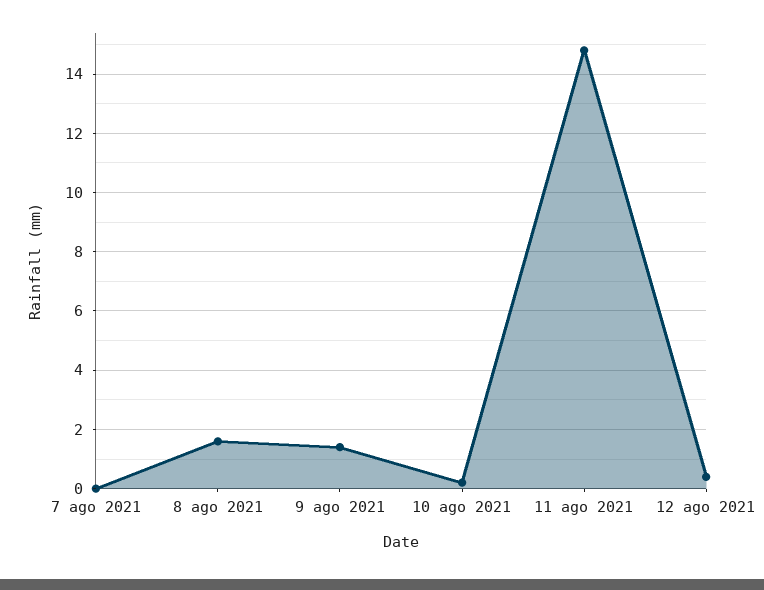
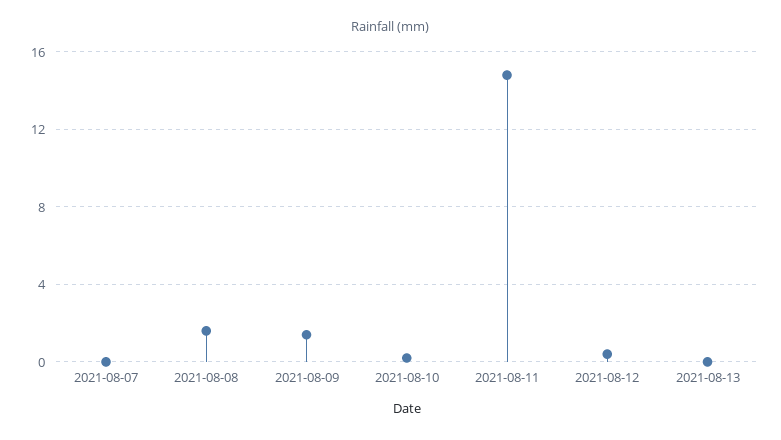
2021-08-13: none -> 0

